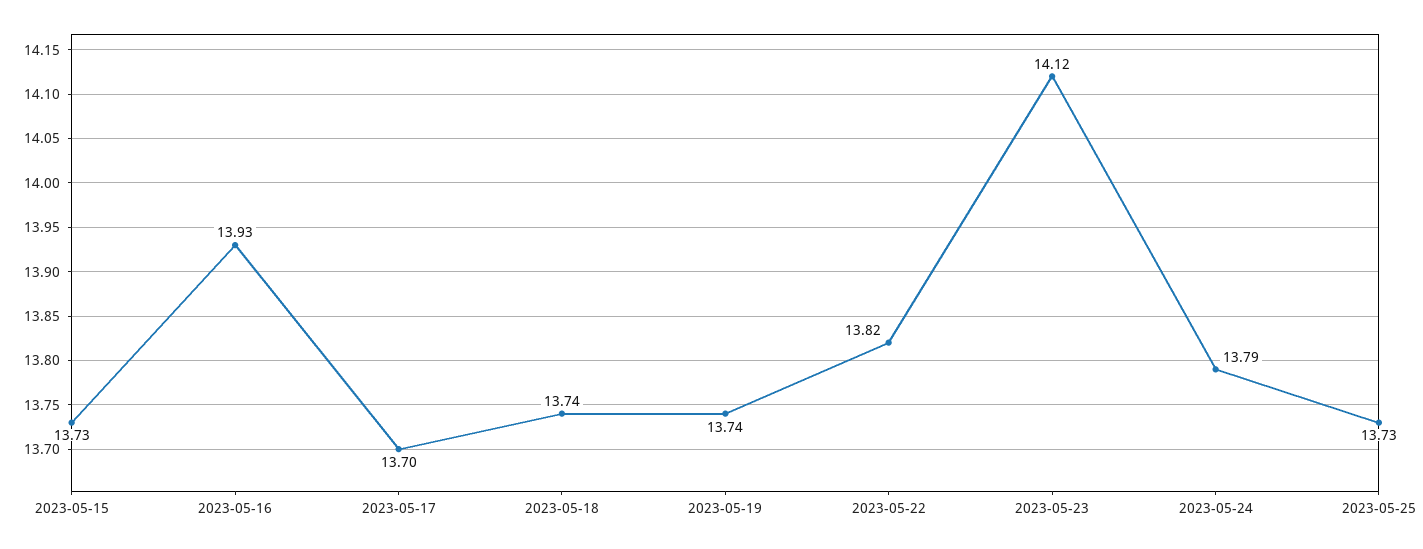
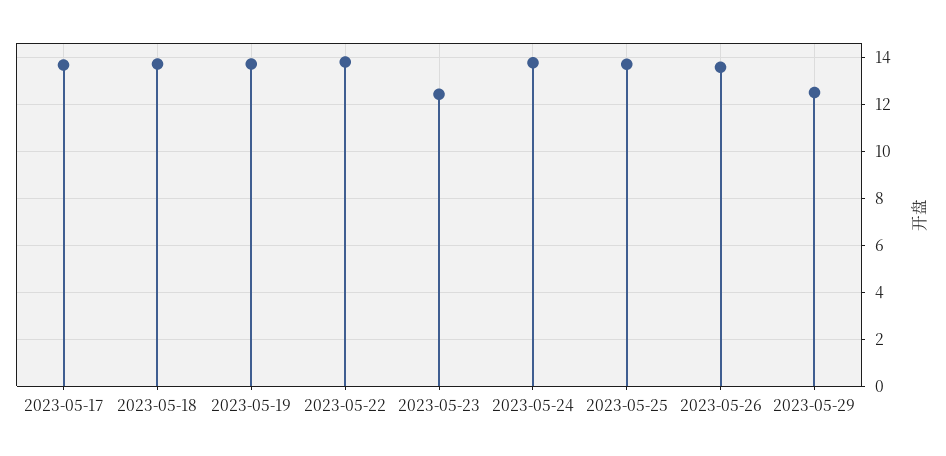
2023-05-15: 13.73 -> none
2023-05-16: 13.93 -> none
2023-05-23: 14.12 -> 12.5
2023-05-26: none -> 13.5
2023-05-29: none -> 12.5

